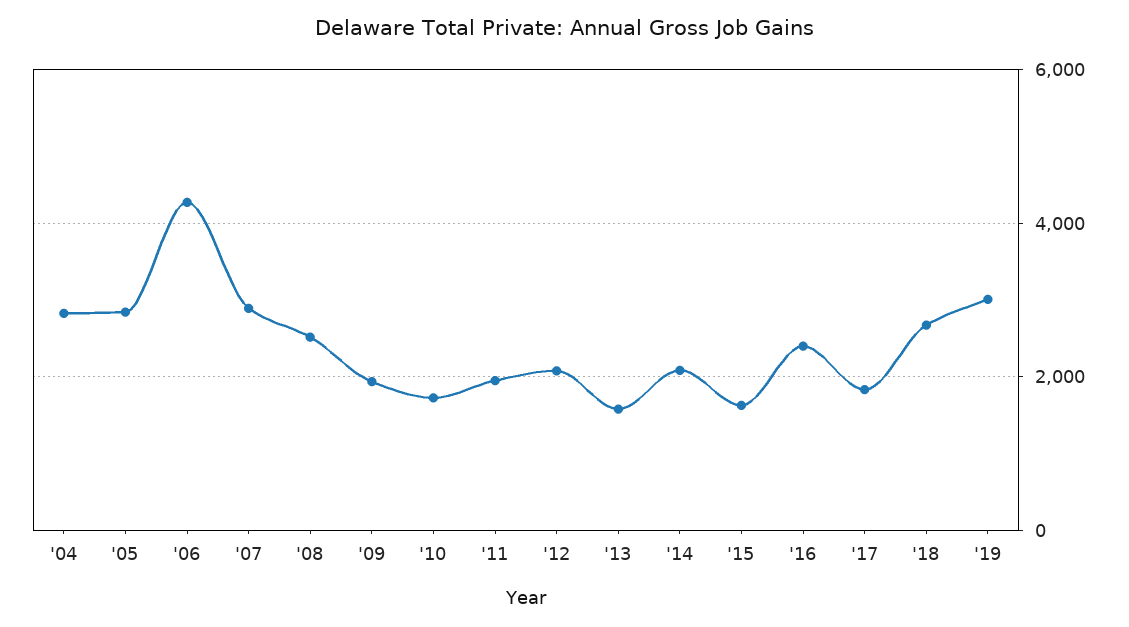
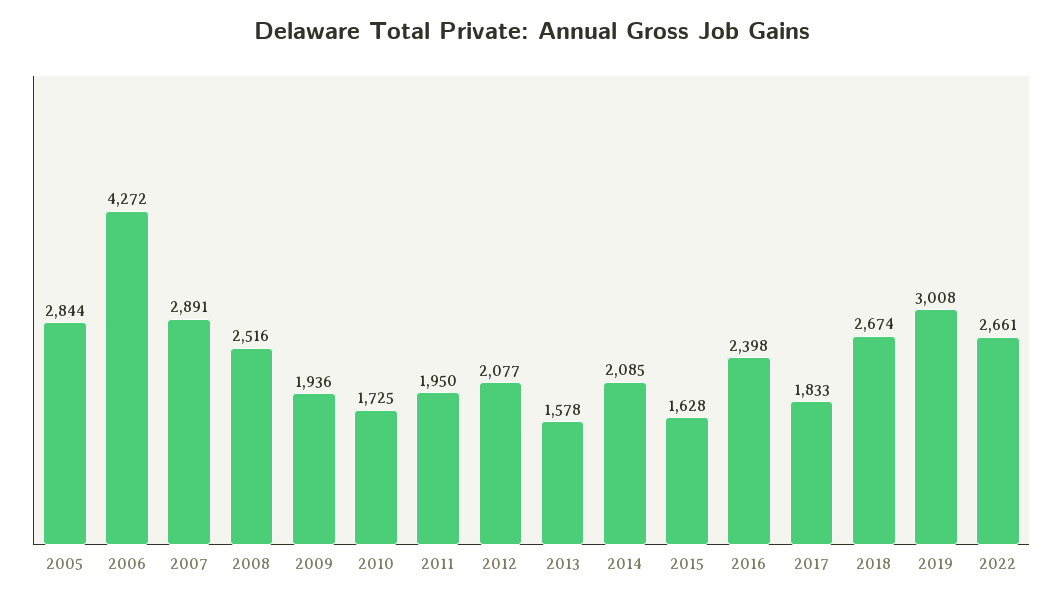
'04: 2800 -> none
2022: none -> 2661

